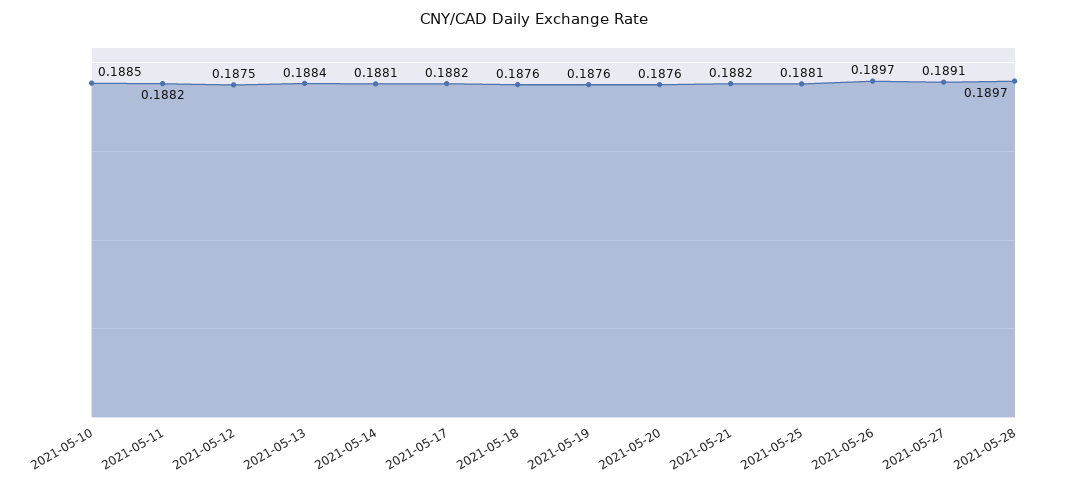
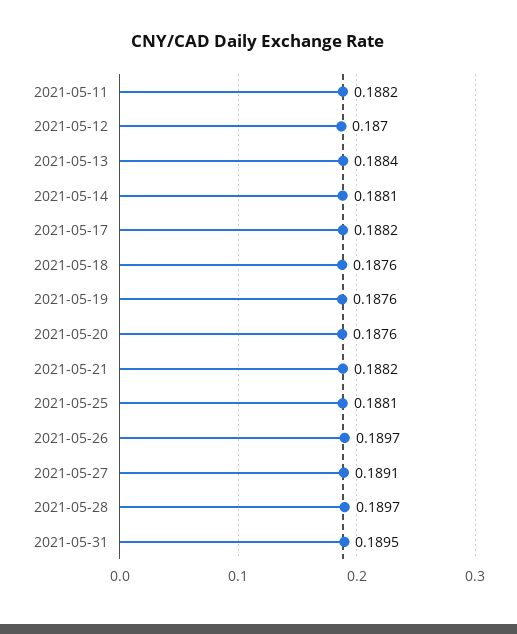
2021-05-10: 0.1885 -> none
2021-05-12: 0.1875 -> 0.187
2021-05-31: none -> 0.1895

